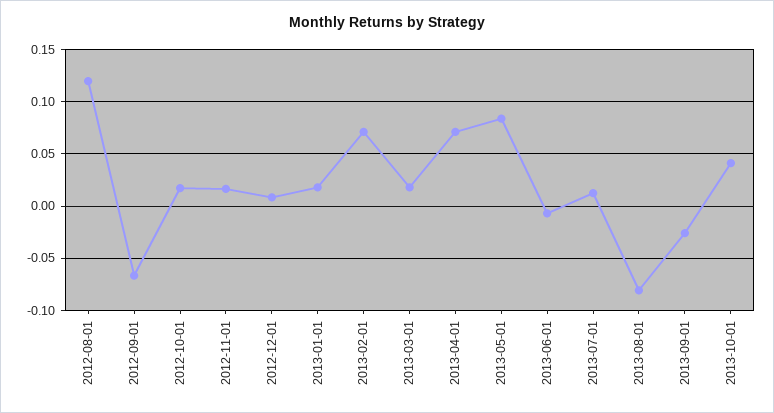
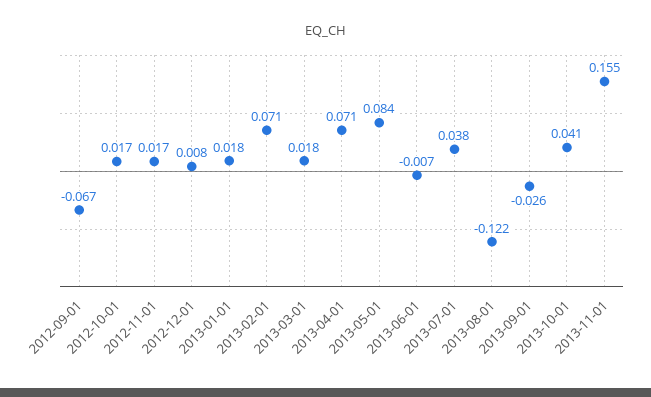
2012-08-01: 0.12 -> none
2013-07-01: 0.01 -> 0.038
2013-08-01: -0.08 -> -0.122
2013-11-01: none -> 0.155

